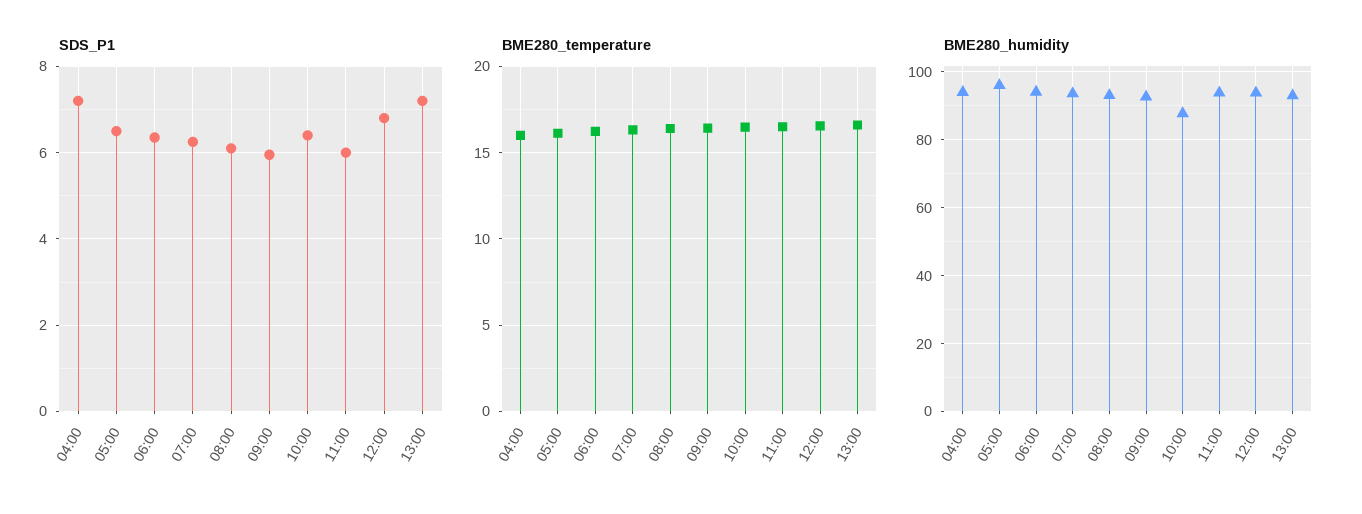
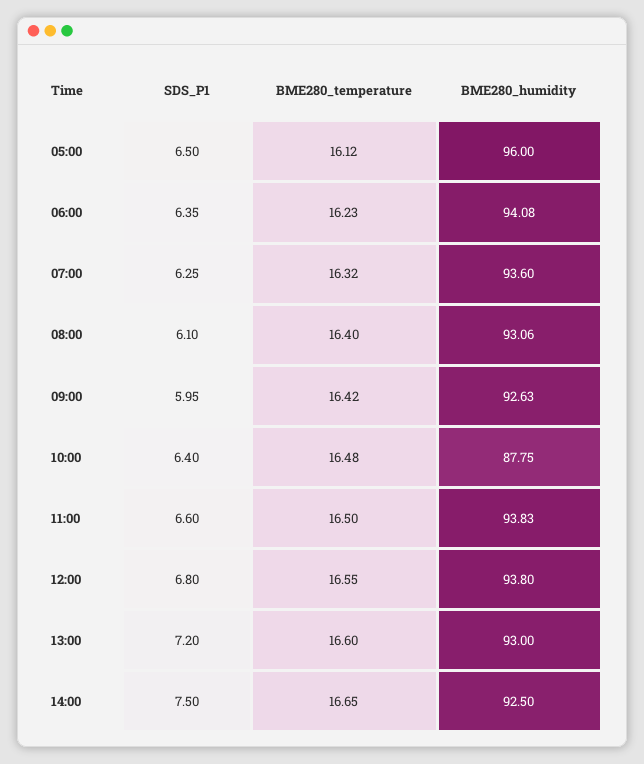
SDS_P1, 04:00: 7.2 -> none
SDS_P1, 11:00: 6 -> 6.6
BME280_temperature, 04:00: 16 -> none
BME280_humidity, 04:00: 94 -> none
SDS_P1, 14:00: none -> 7.5
BME280_temperature, 14:00: none -> 16.65
BME280_humidity, 14:00: none -> 92.5

